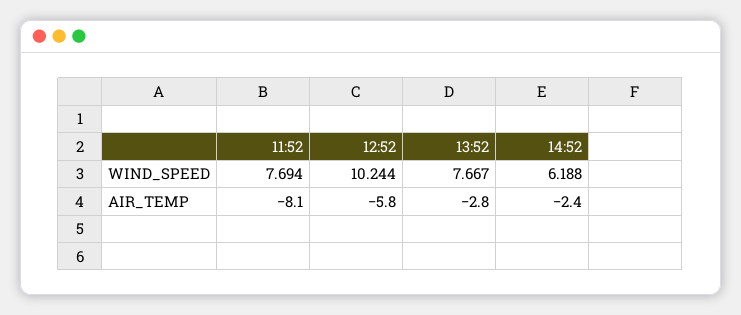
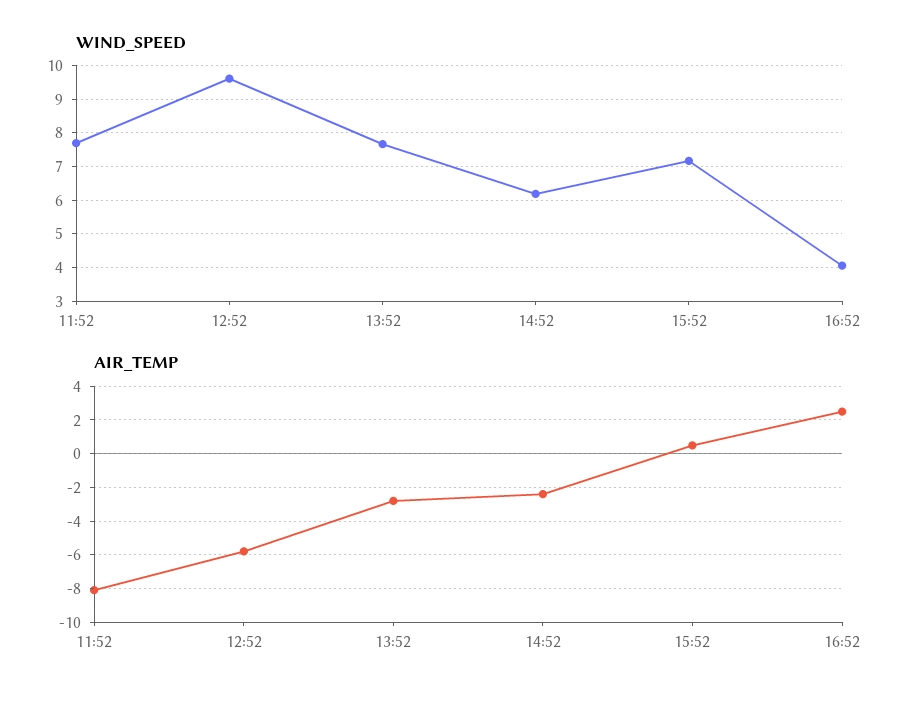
WIND_SPEED, 12:52: 10.244 -> 9.6
WIND_SPEED, 15:52: none -> 7.2
WIND_SPEED, 16:52: none -> 4
AIR_TEMP, 15:52: none -> 0.5
AIR_TEMP, 16:52: none -> 2.5

